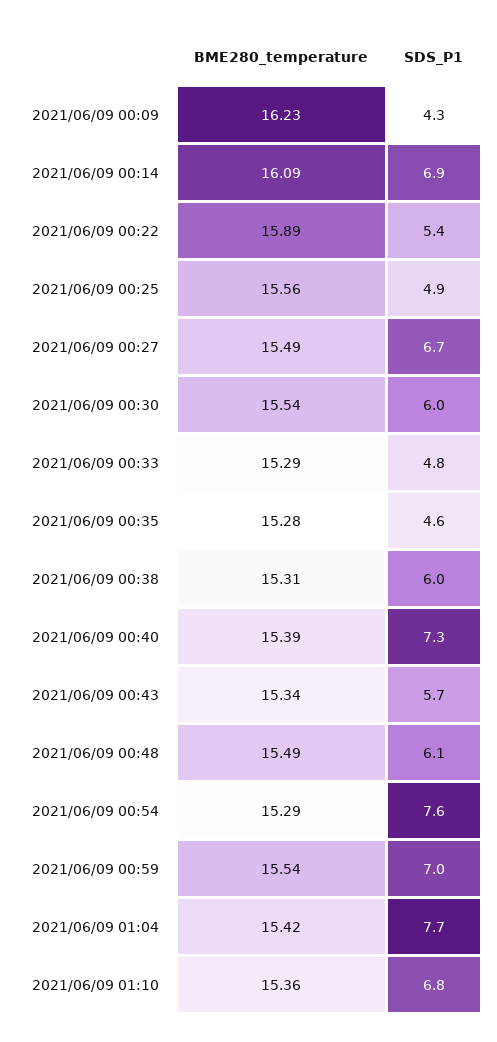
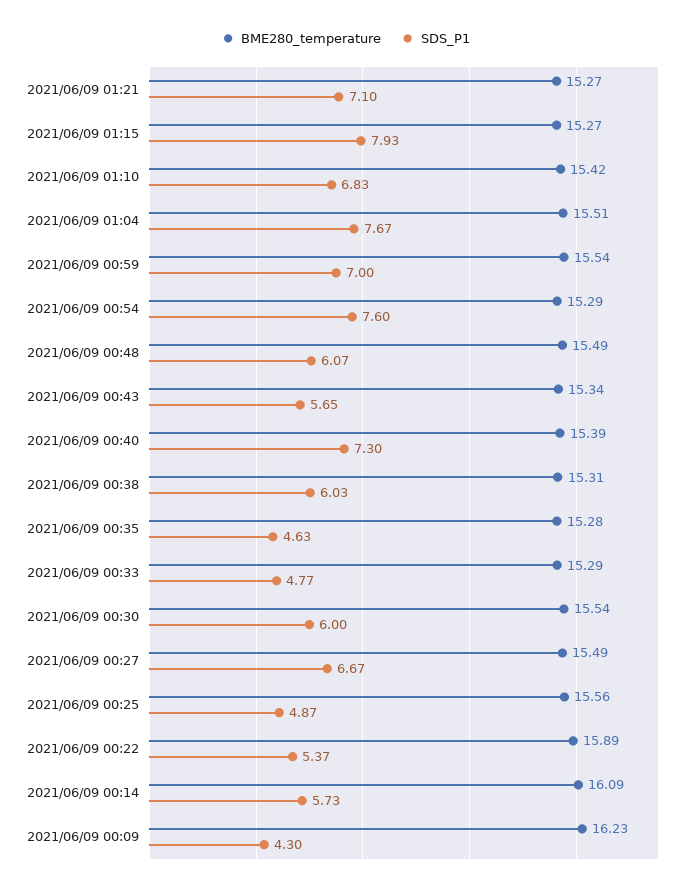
SDS_P1, 2021/06/09 00:14: 6.9 -> 5.73
BME280_temperature, 2021/06/09 01:04: 15.42 -> 15.51
BME280_temperature, 2021/06/09 01:10: 15.36 -> 15.42
BME280_temperature, 2021/06/09 01:21: none -> 15.27
SDS_P1, 2021/06/09 01:21: none -> 7.1
BME280_temperature, 2021/06/09 01:15: none -> 15.27
SDS_P1, 2021/06/09 01:15: none -> 7.93

